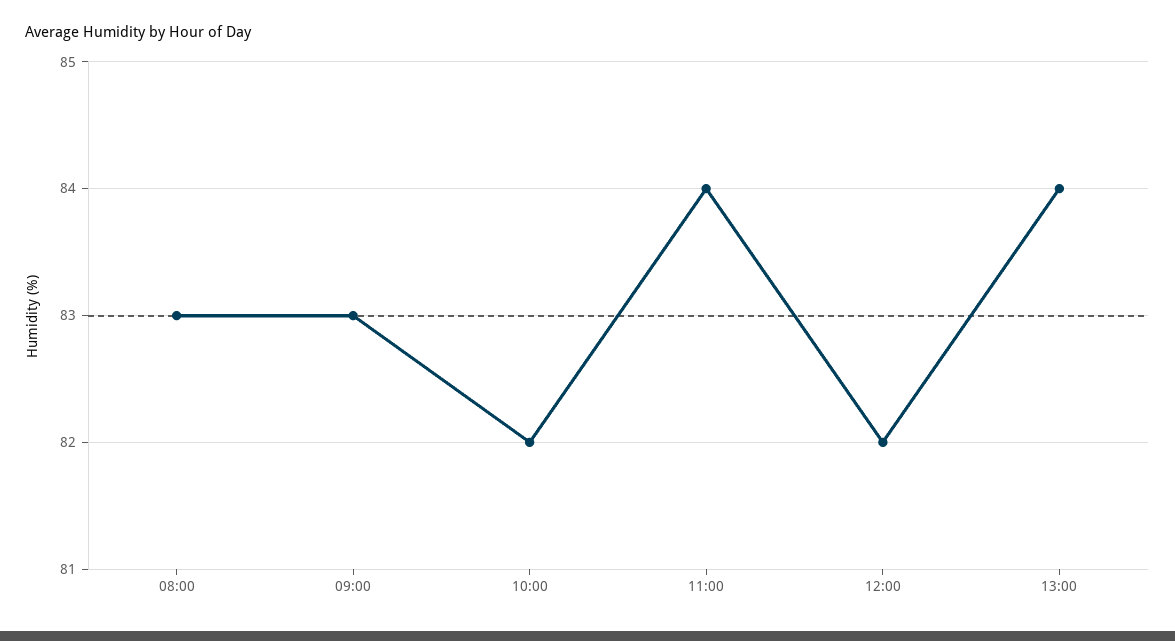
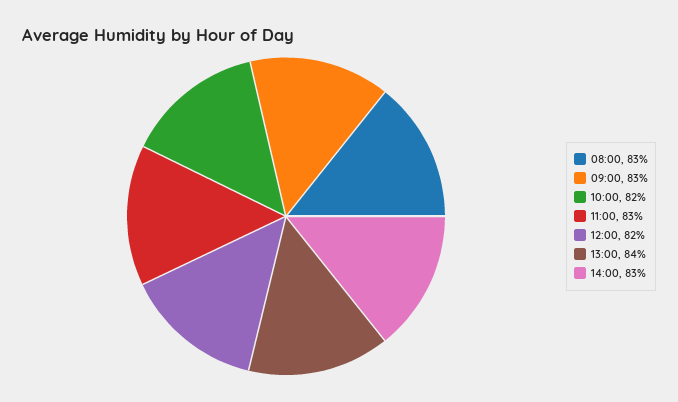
11:00: 84 -> 83
14:00: none -> 83

